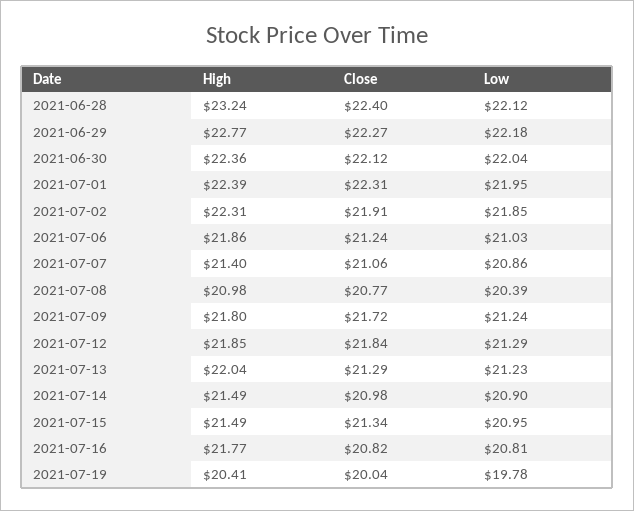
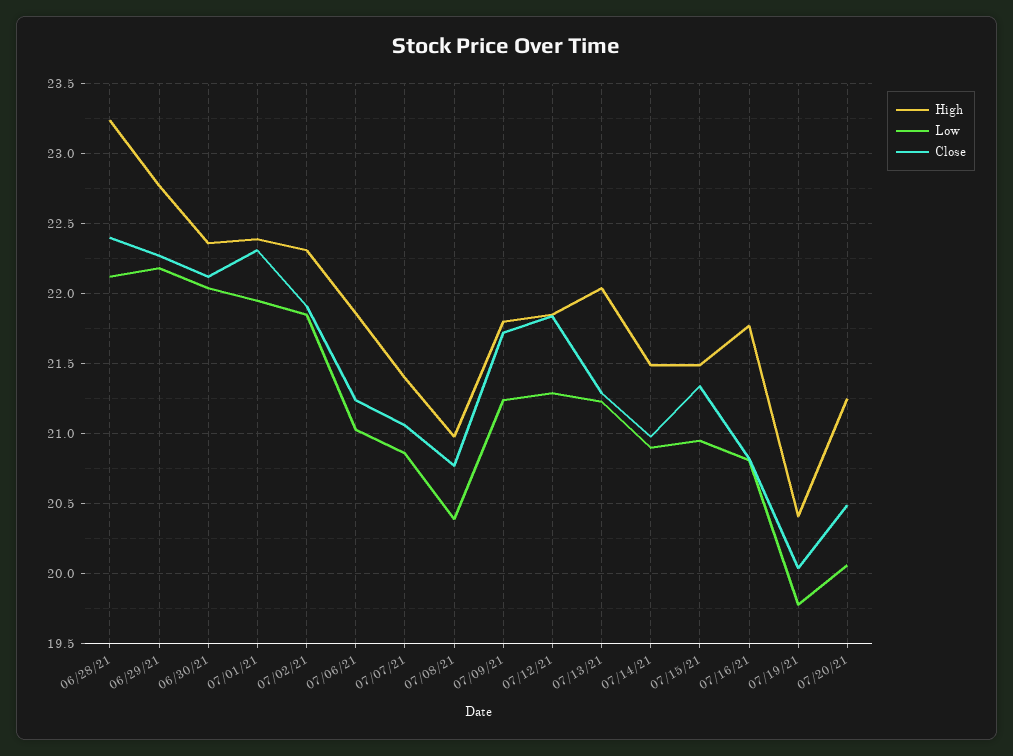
High, 07/20/21: none -> 21.25
Low, 07/20/21: none -> 20.05
Close, 07/20/21: none -> 20.5

